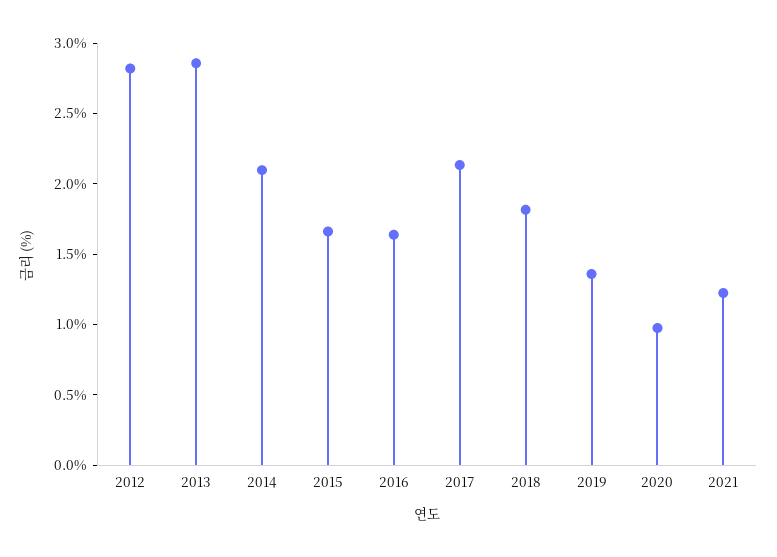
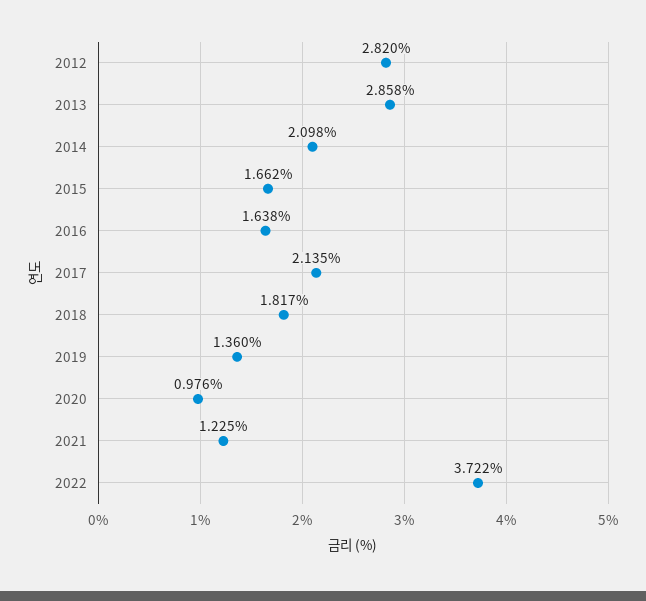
2022: none -> 3.722

